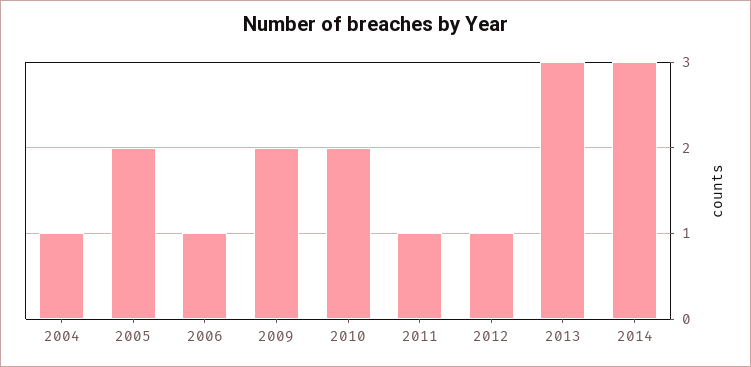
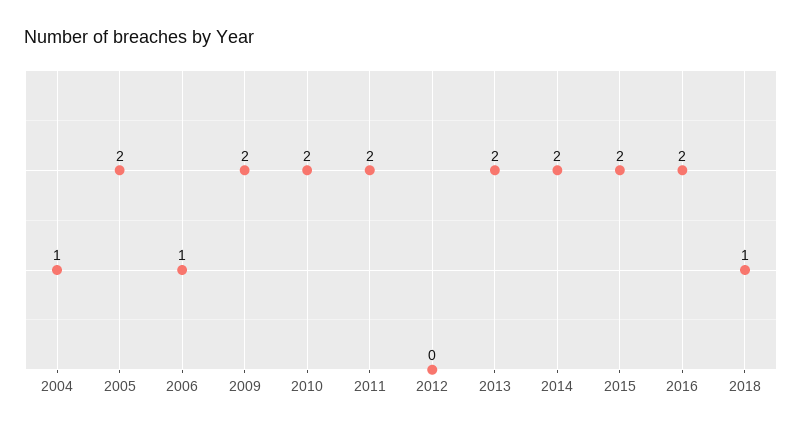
2011: 1 -> 2
2012: 1 -> 0
2013: 3 -> 2
2014: 3 -> 2
2015: none -> 2
2016: none -> 2
2018: none -> 1

